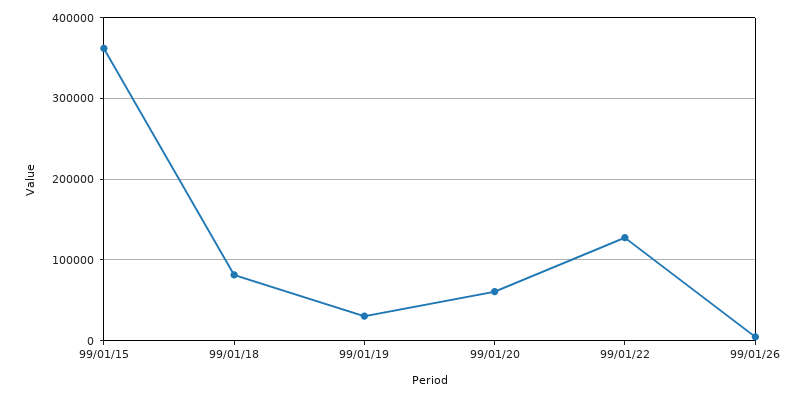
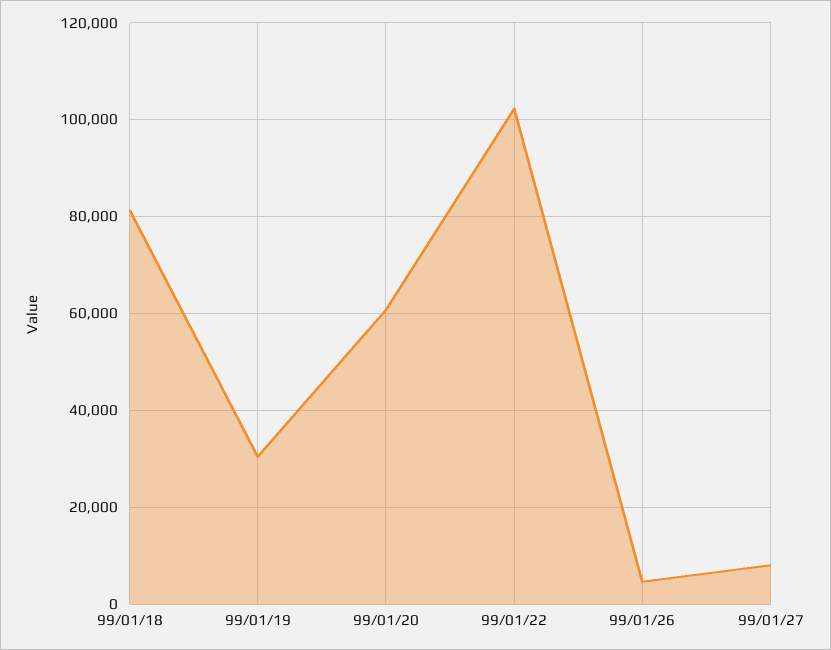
99/01/15: 360000 -> none
99/01/22: 130000 -> 102000
99/01/27: none -> 8000

